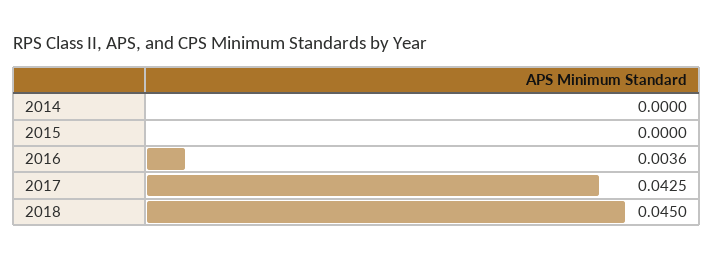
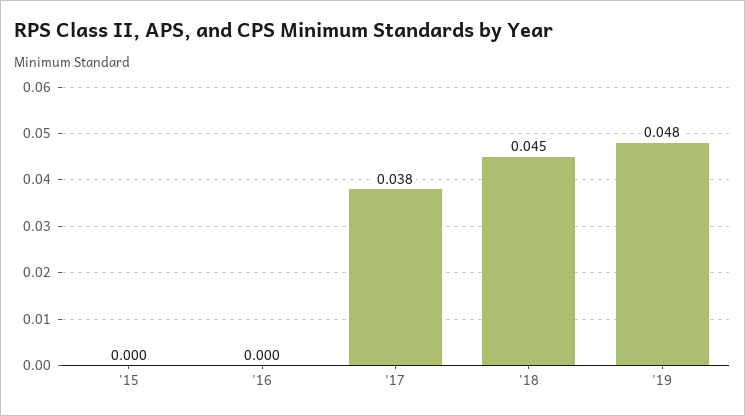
2014: 0 -> none
2016: 0.0036 -> 0
2017: 0.0425 -> 0.038
'19: none -> 0.048

